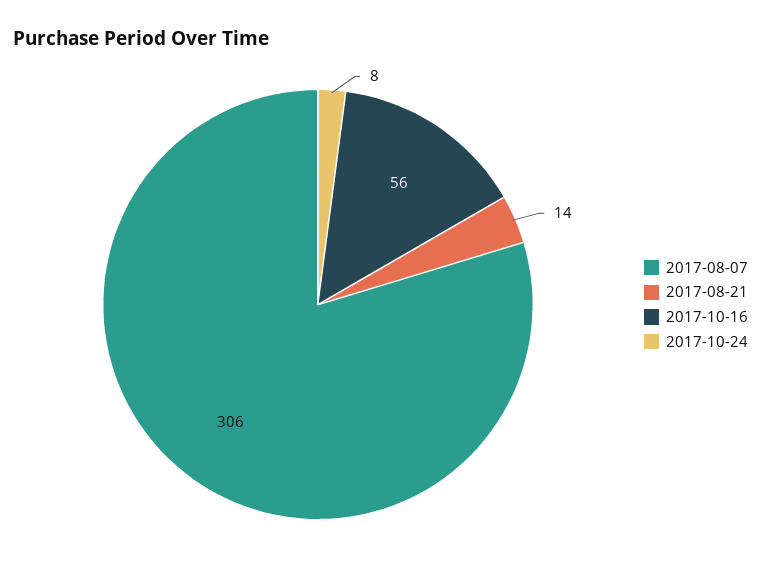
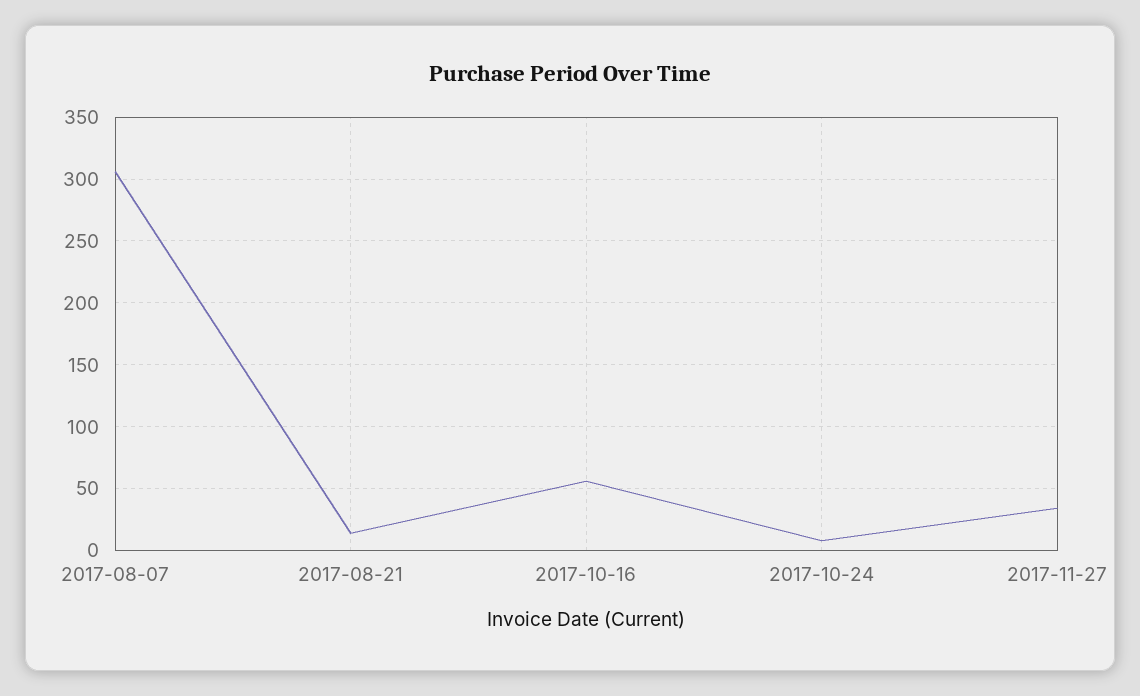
2017-11-27: none -> 35

